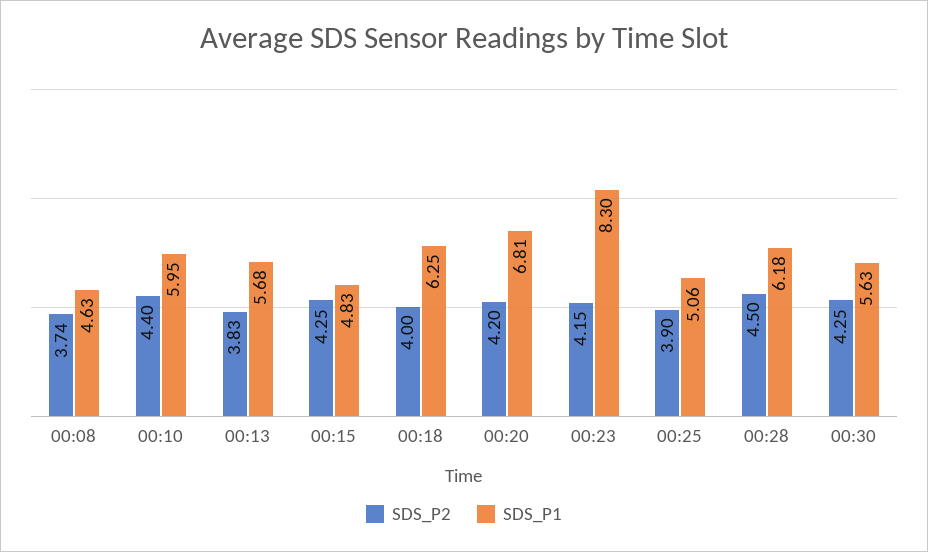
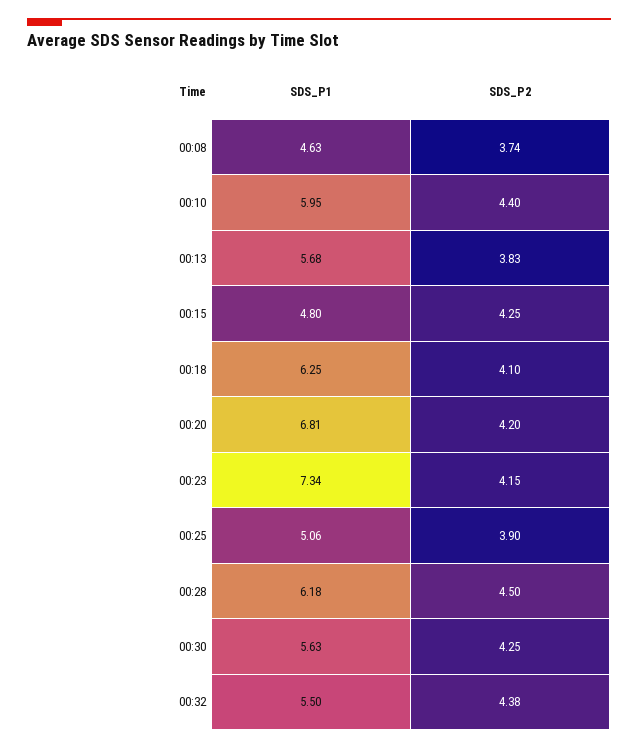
SDS_P1, 00:15: 4.83 -> 4.8
SDS_P2, 00:18: 4 -> 4.1
SDS_P1, 00:23: 8.3 -> 7.34
SDS_P1, 00:32: none -> 5.5
SDS_P2, 00:32: none -> 4.38

